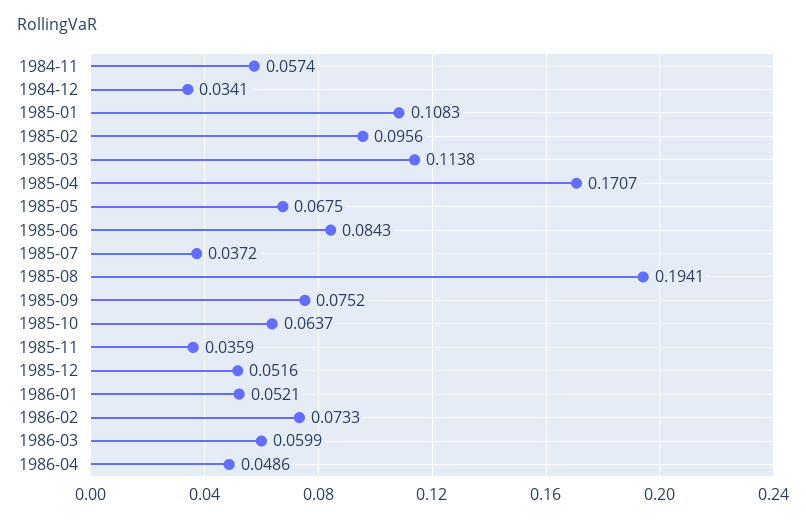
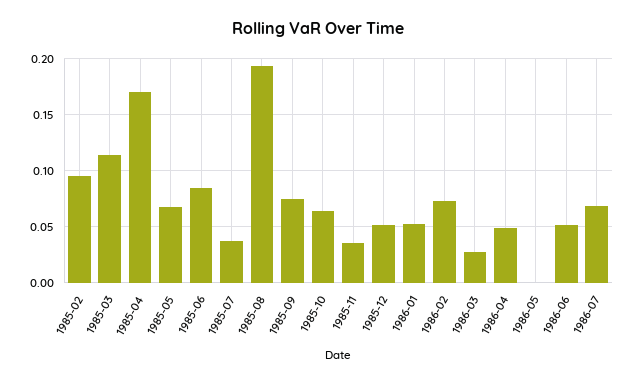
1984-11: 0.0574 -> none
1984-12: 0.0341 -> none
1985-01: 0.1083 -> none
1986-03: 0.0599 -> 0.03
1986-05: none -> 0
1986-06: none -> 0.05
1986-07: none -> 0.07

